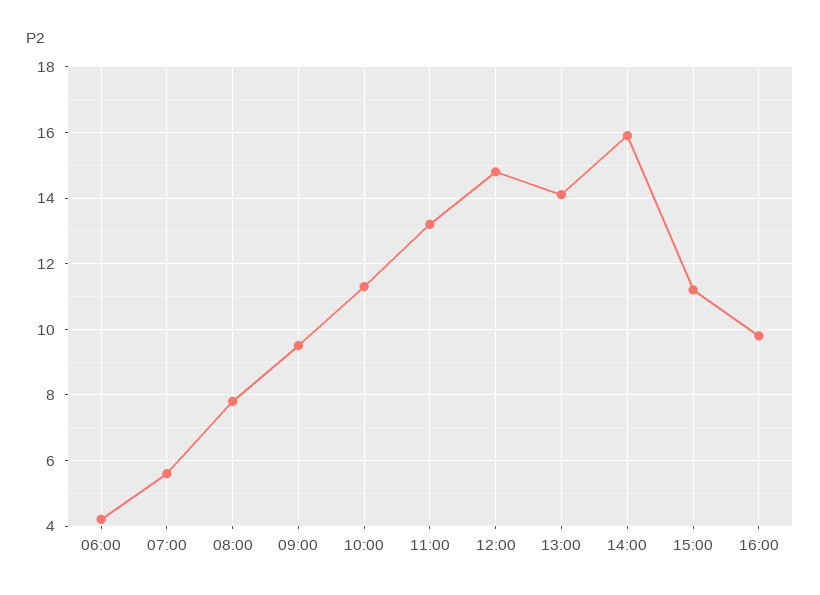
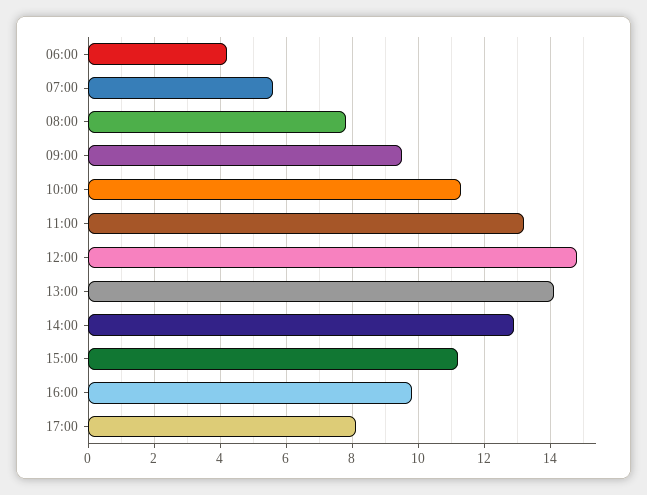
14:00: 16 -> 13
17:00: none -> 8

